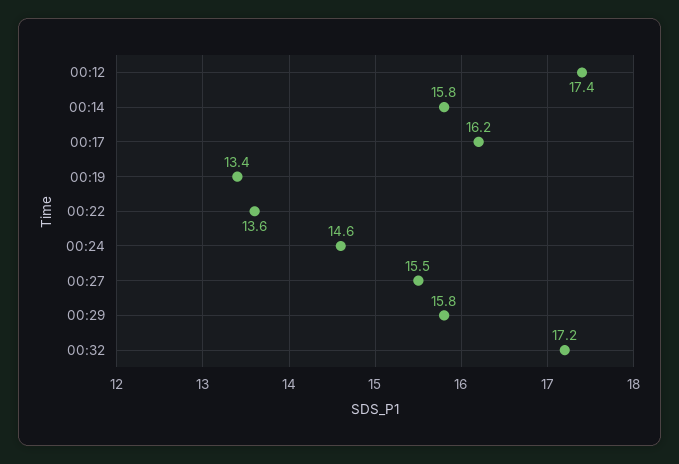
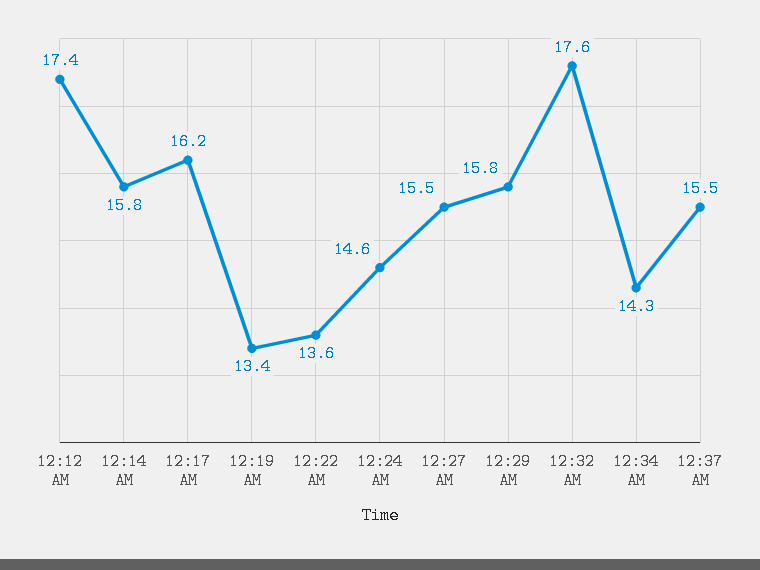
00:32: 17.2 -> 17.6
12:34 AM: none -> 14.3
12:37 AM: none -> 15.5

